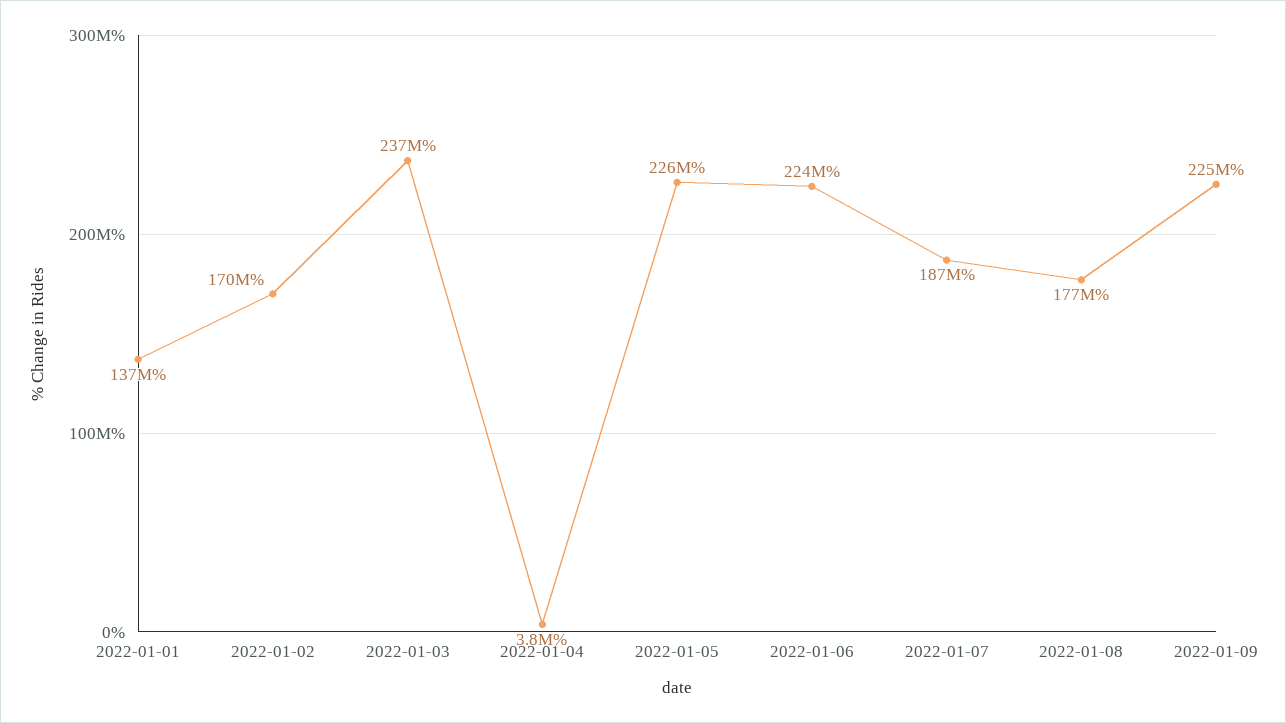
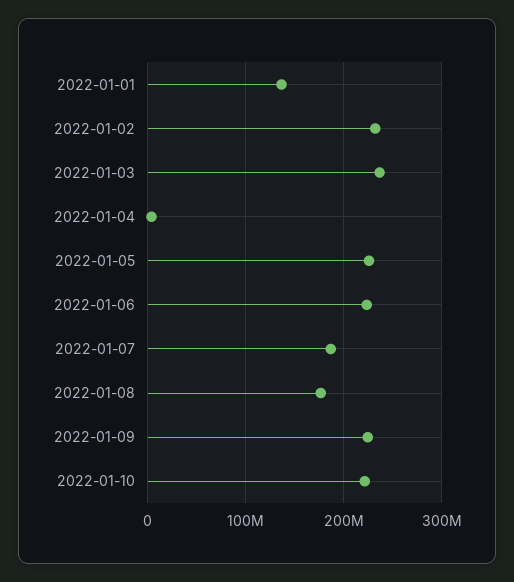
2022-01-02: 170000000 -> 230000000
2022-01-10: none -> 220000000

